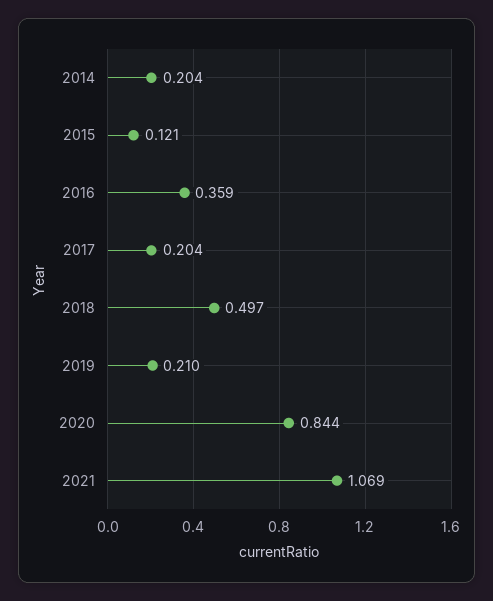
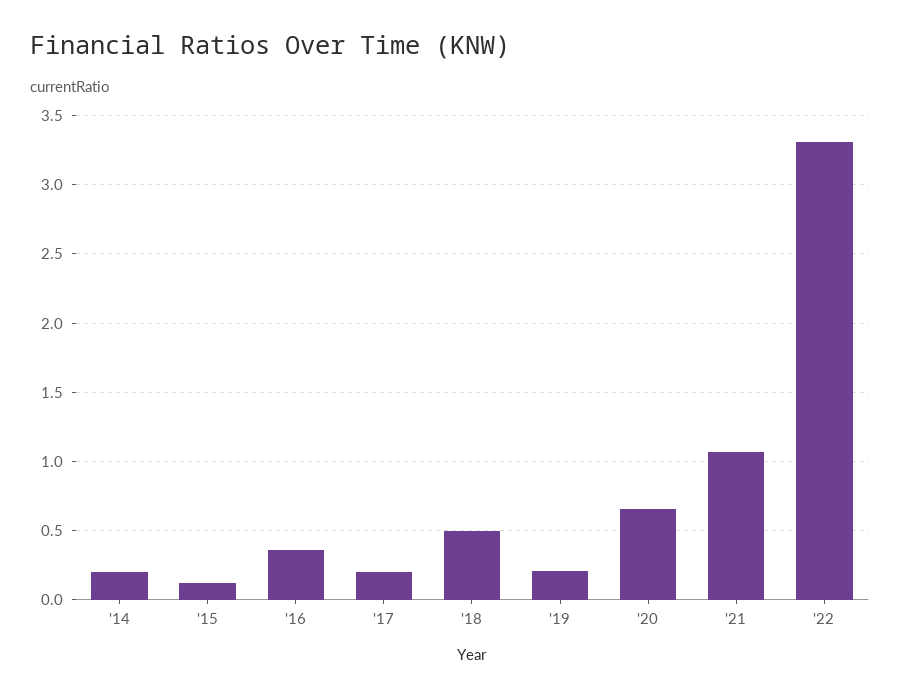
2020: 0.844 -> 0.65
'22: none -> 3.3

